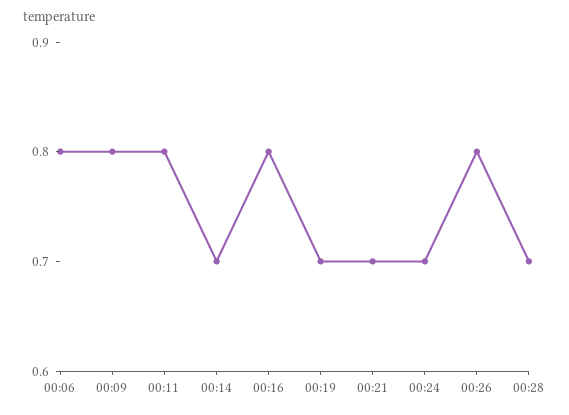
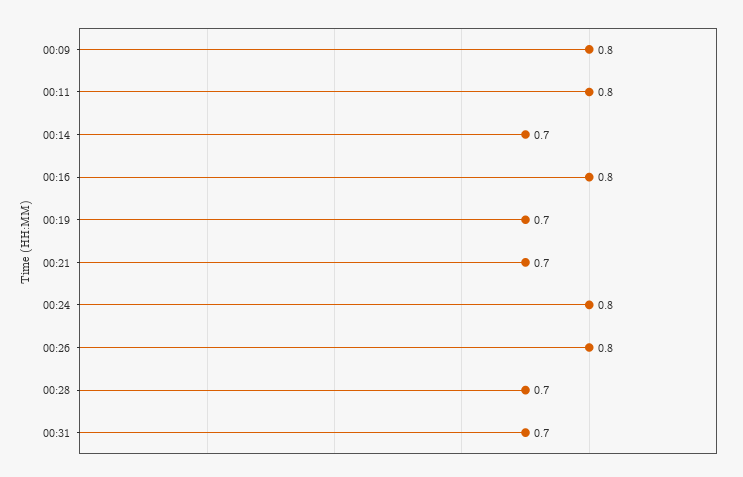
00:06: 0.8 -> none
00:24: 0.7 -> 0.8
00:31: none -> 0.7

